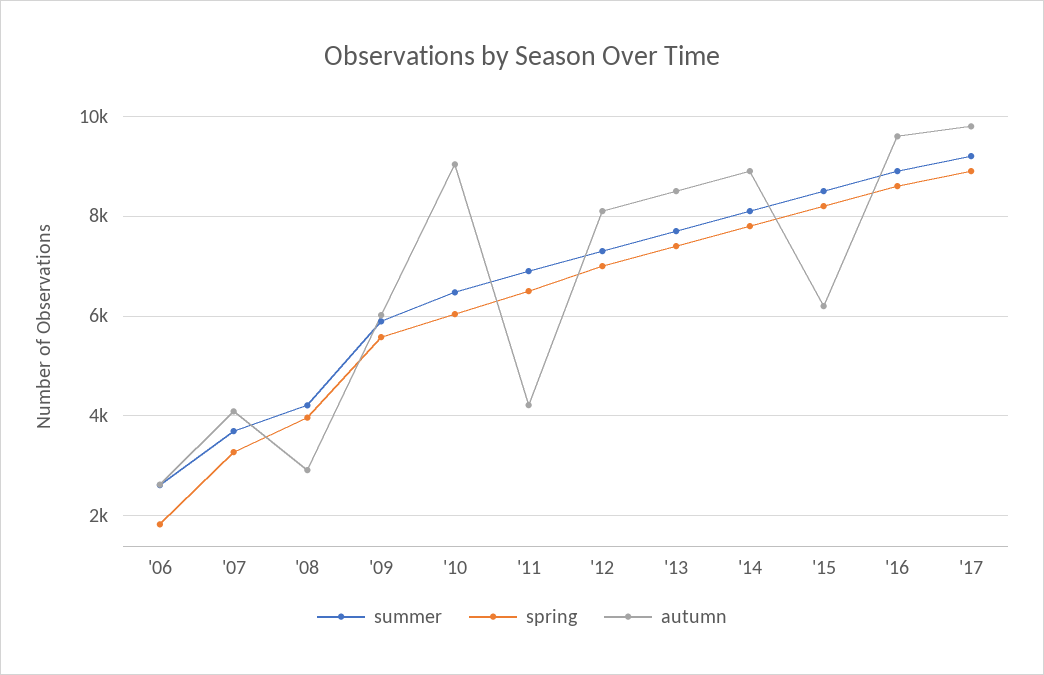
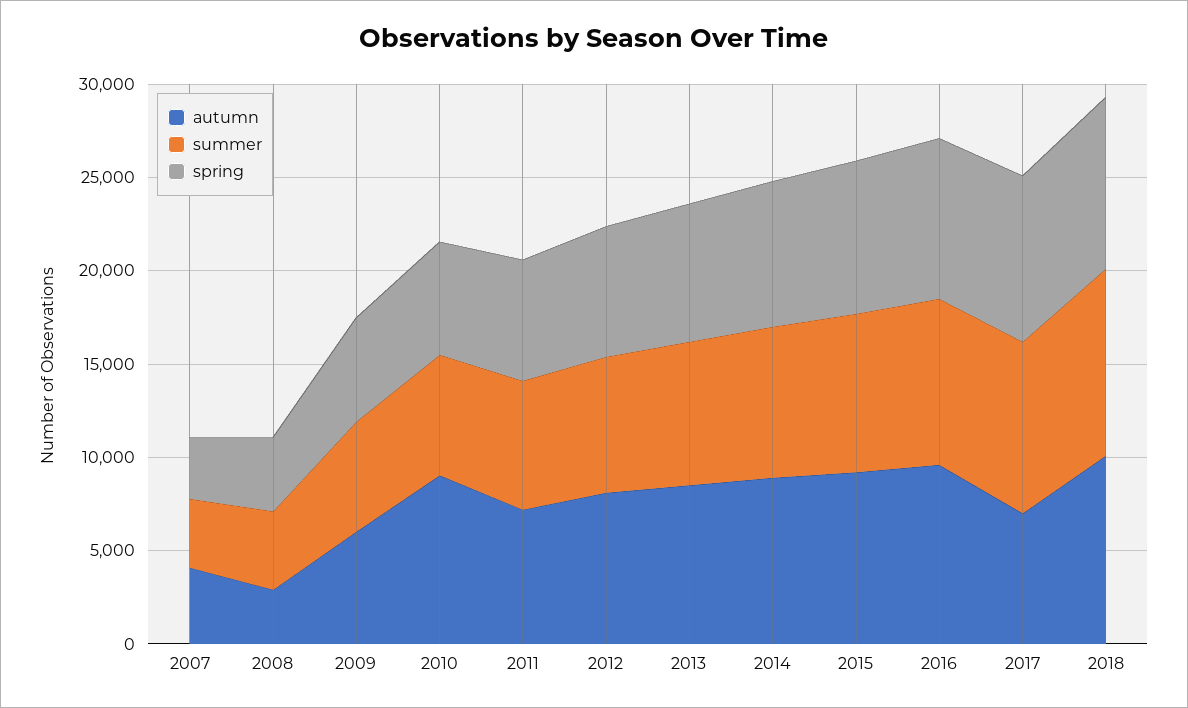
summer, '06: 2600 -> none
spring, '06: 1800 -> none
autumn, '06: 2600 -> none
autumn, '11: 4200 -> 7000
autumn, '15: 6200 -> 9000
autumn, '17: 9800 -> 7000
autumn, 2018: none -> 10000
summer, 2018: none -> 10000
spring, 2018: none -> 9000

